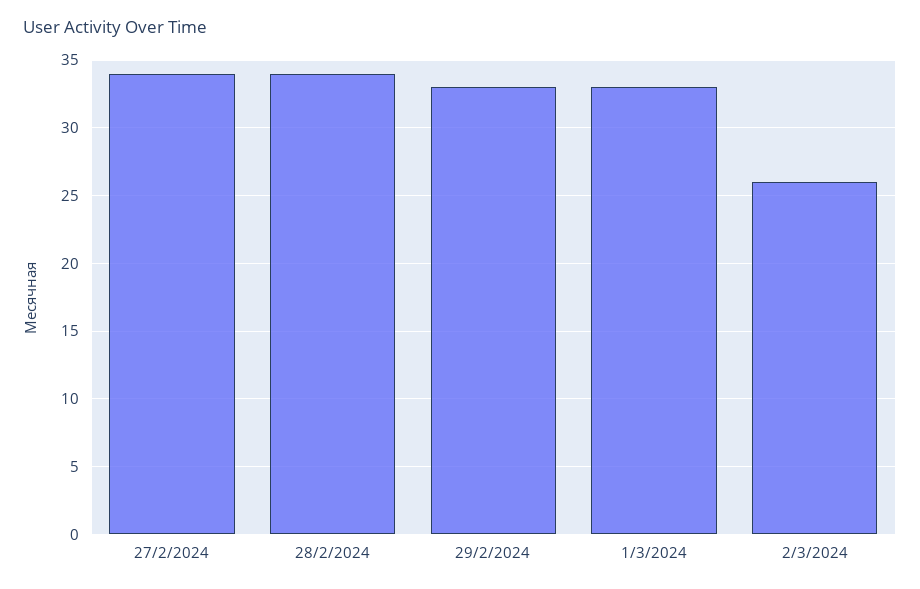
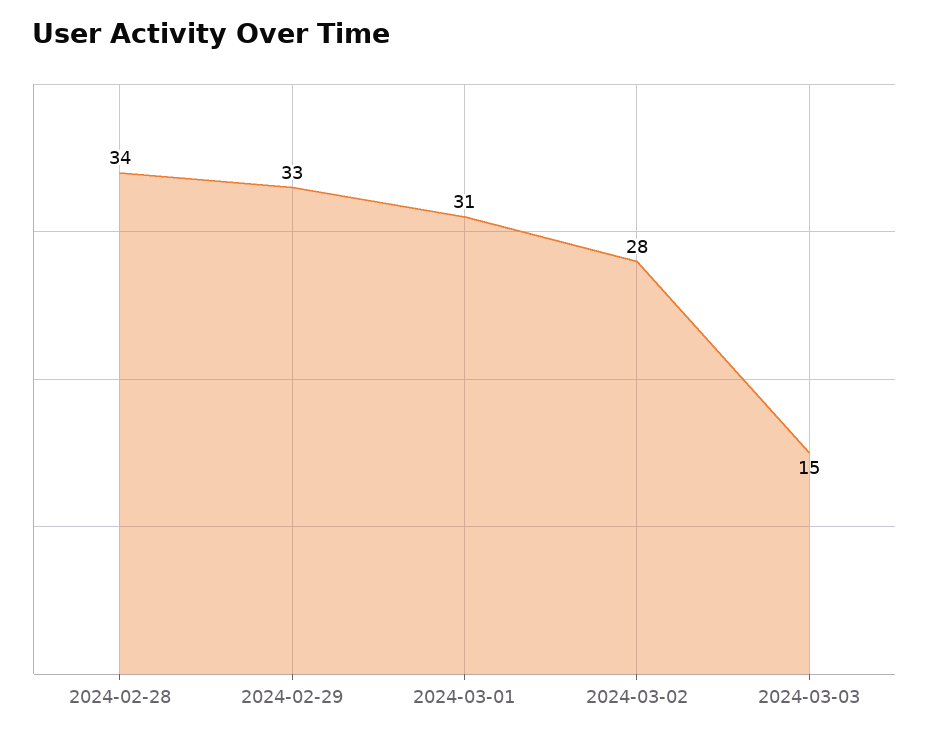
27/2/2024: 34 -> none
1/3/2024: 33 -> 31
2/3/2024: 26 -> 28
2024-03-03: none -> 15

